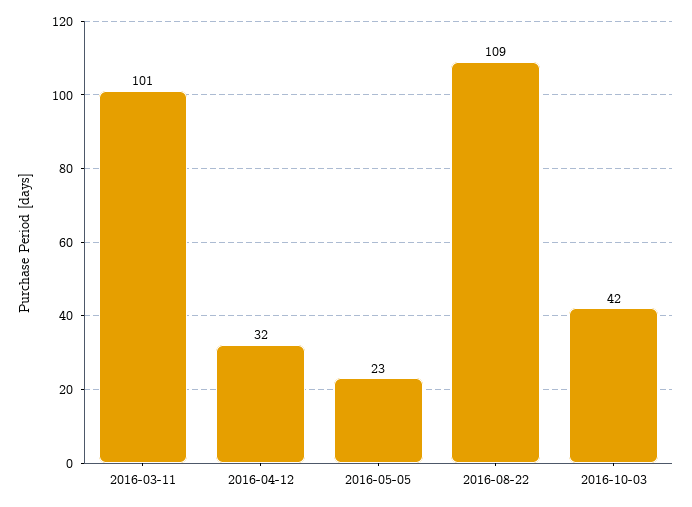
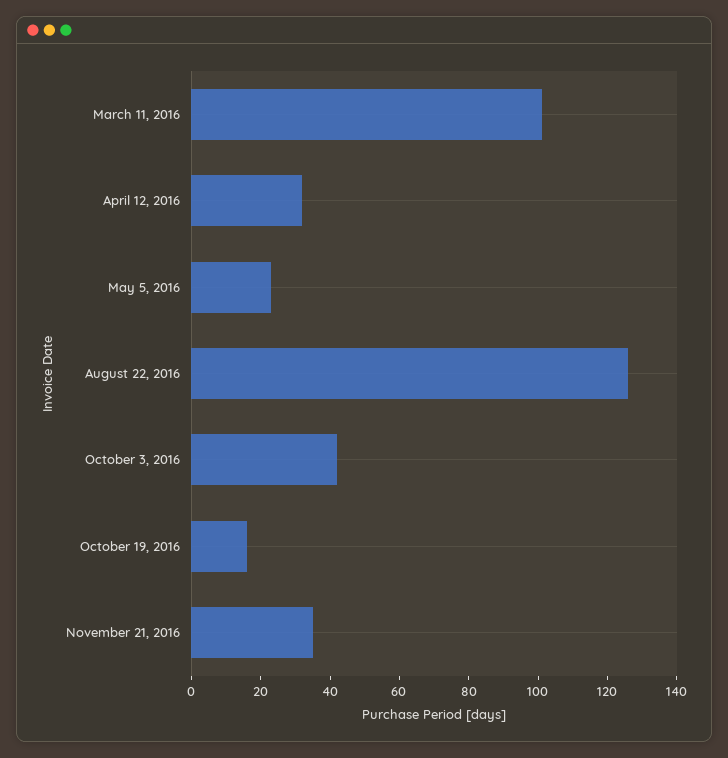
2016-08-22: 109 -> 125
October 19, 2016: none -> 15
November 21, 2016: none -> 35

